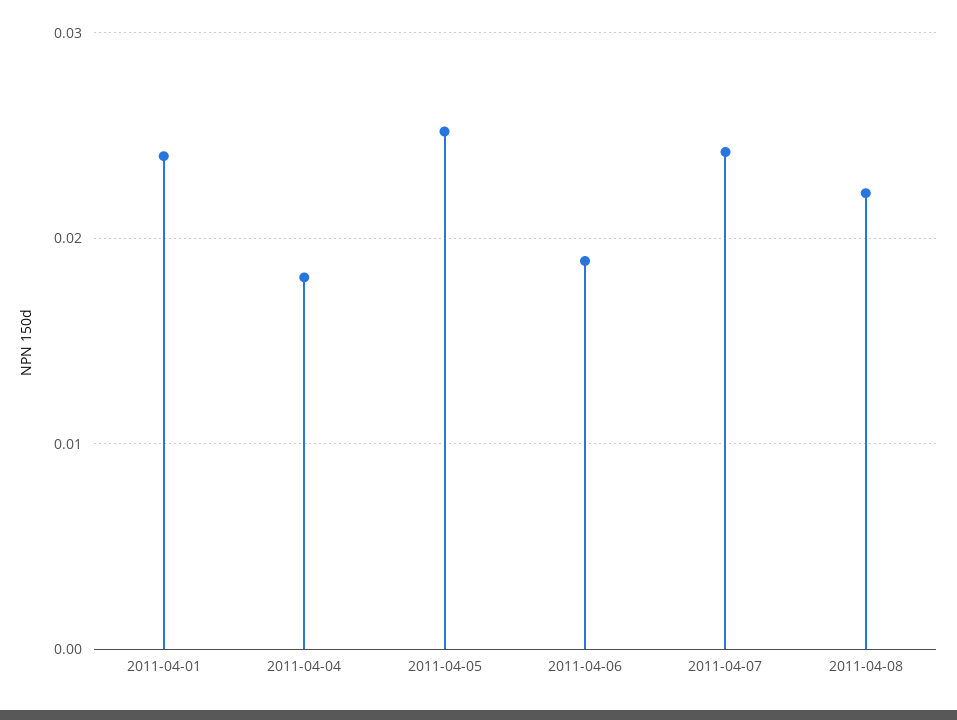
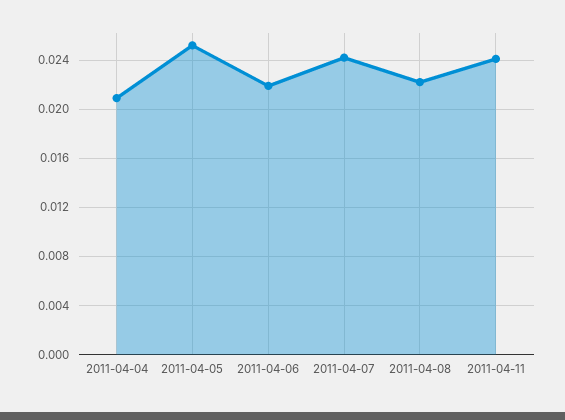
2011-04-01: 0.024 -> none
2011-04-04: 0.018 -> 0.021
2011-04-06: 0.019 -> 0.022
2011-04-11: none -> 0.024

